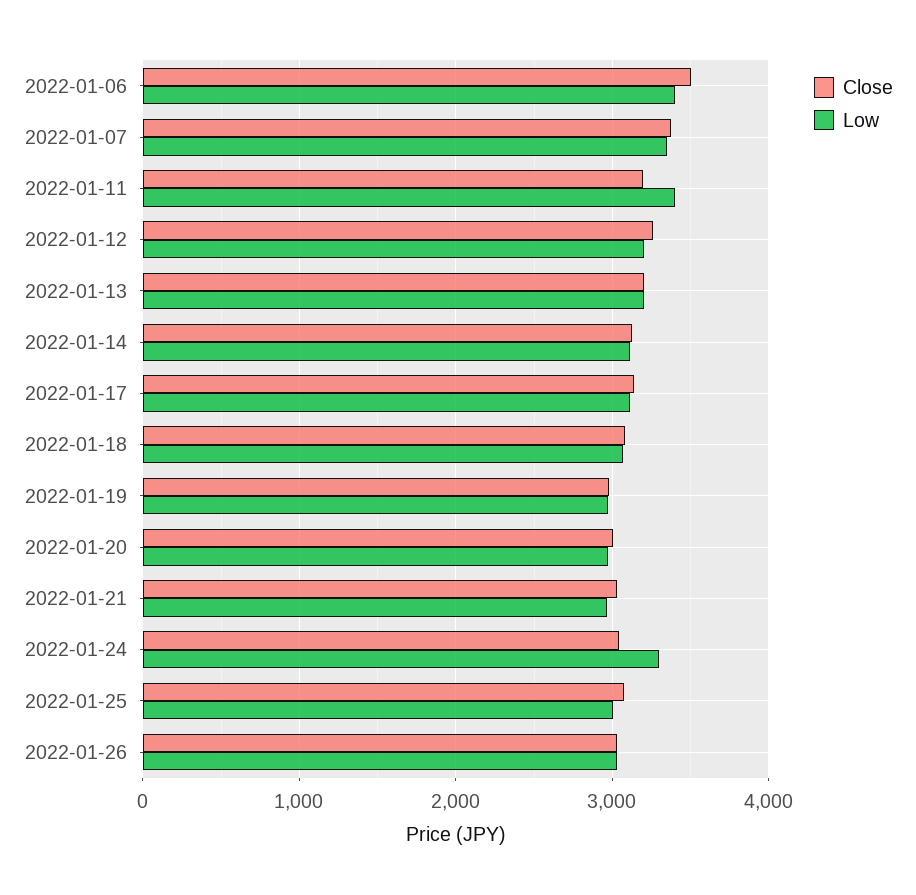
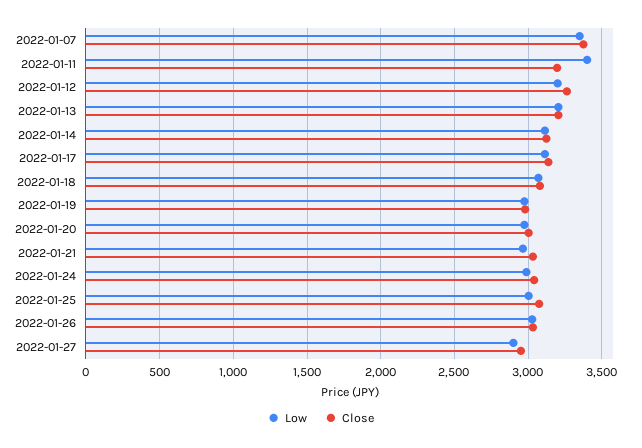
Close, 2022-01-06: 3500 -> none
Low, 2022-01-06: 3400 -> none
Low, 2022-01-24: 3300 -> 3000
Low, 2022-01-27: none -> 2900
Close, 2022-01-27: none -> 2950

